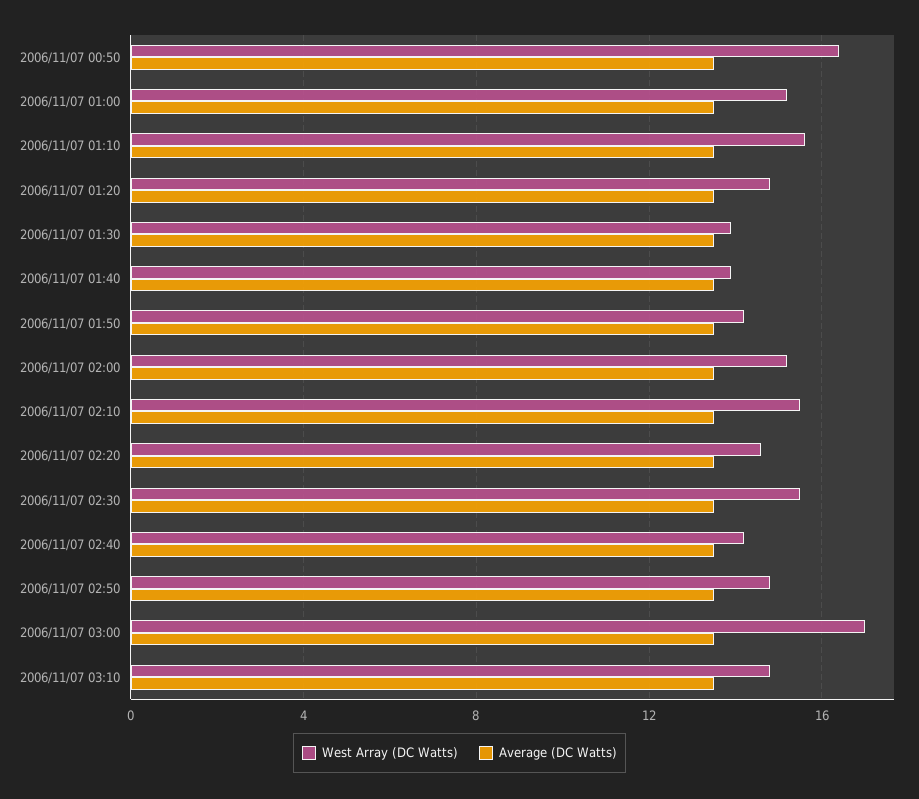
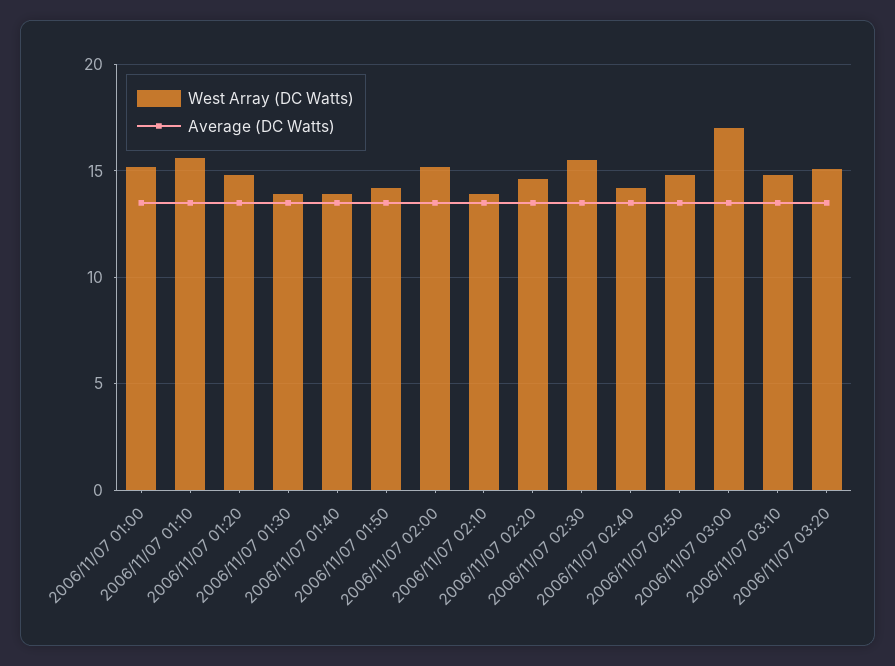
West Array (DC Watts), 2006/11/07 00:50: 16.5 -> none
Average (DC Watts), 2006/11/07 00:50: 13.5 -> none
West Array (DC Watts), 2006/11/07 02:10: 15.5 -> 14
West Array (DC Watts), 2006/11/07 03:20: none -> 15
Average (DC Watts), 2006/11/07 03:20: none -> 13.5

